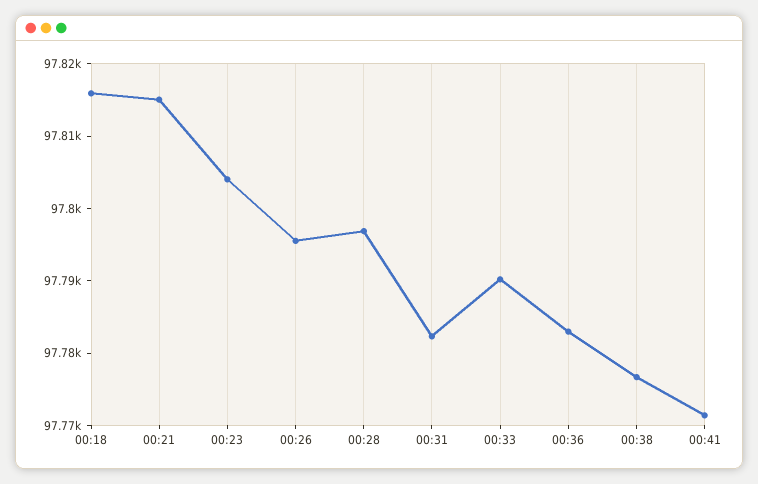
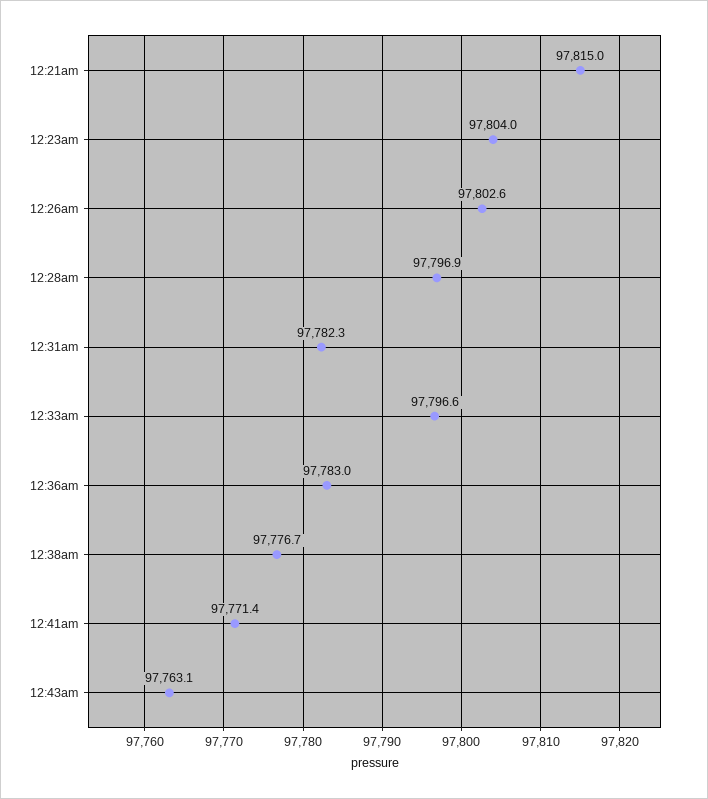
00:18: 97816 -> none
00:26: 97796 -> 97802.6
00:33: 97790 -> 97796.6
12:43am: none -> 97763.1

